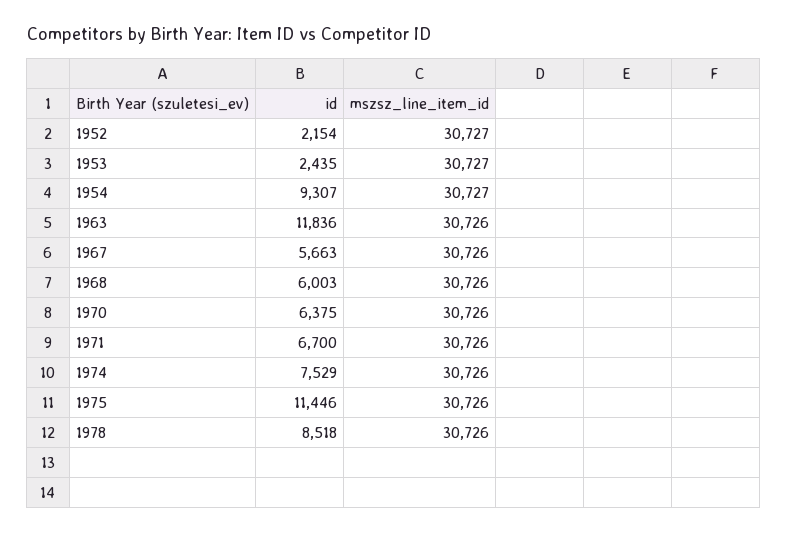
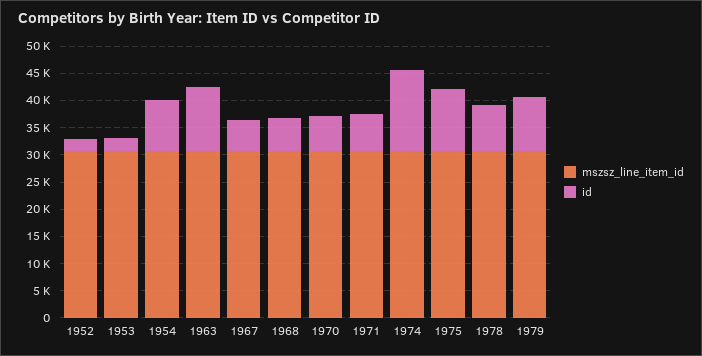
id, 1974: 7529 -> 15000
mszsz_line_item_id, 1979: none -> 30000
id, 1979: none -> 10000

